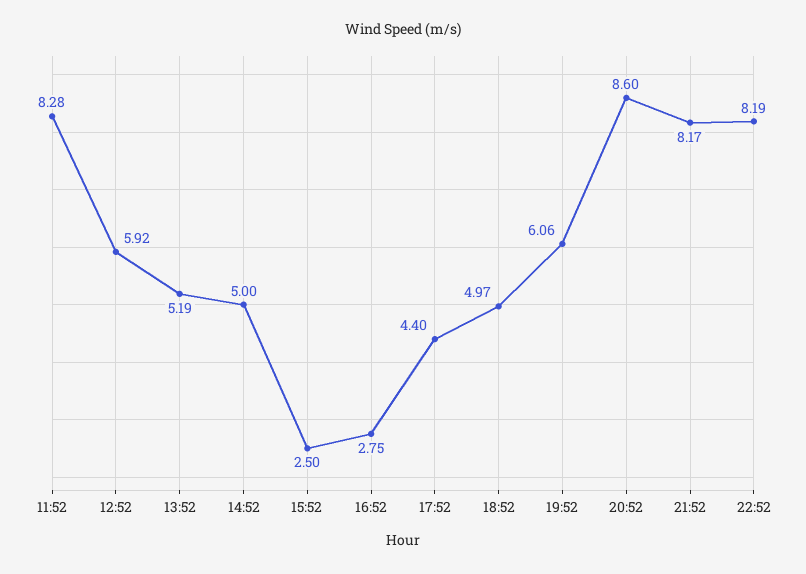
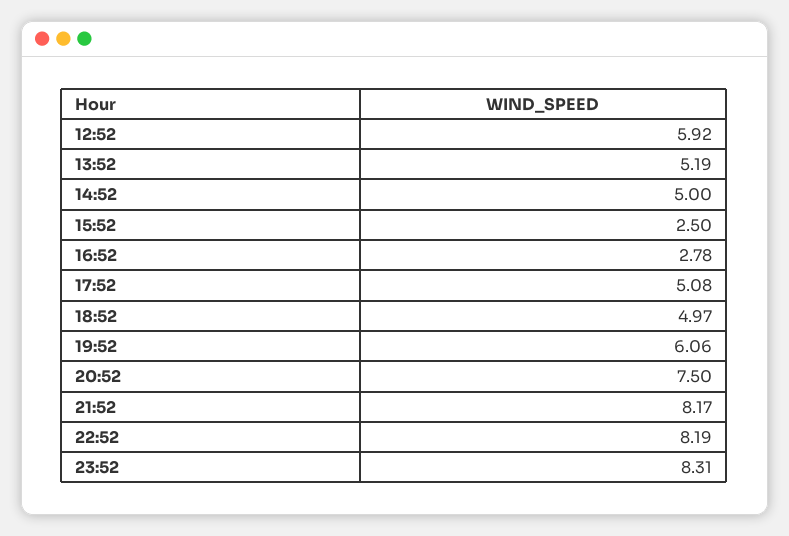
11:52: 8.28 -> none
16:52: 2.75 -> 2.78
17:52: 4.4 -> 5.08
20:52: 8.6 -> 7.5
23:52: none -> 8.31

